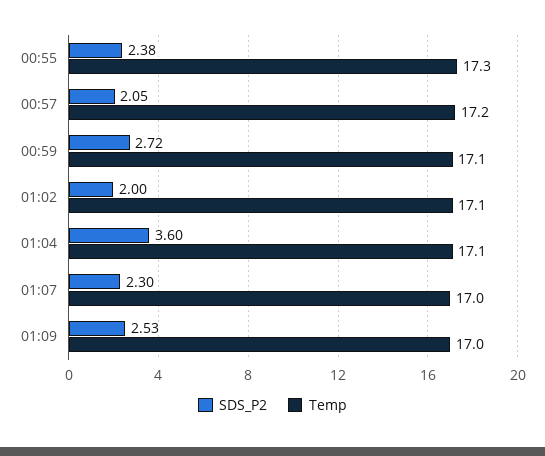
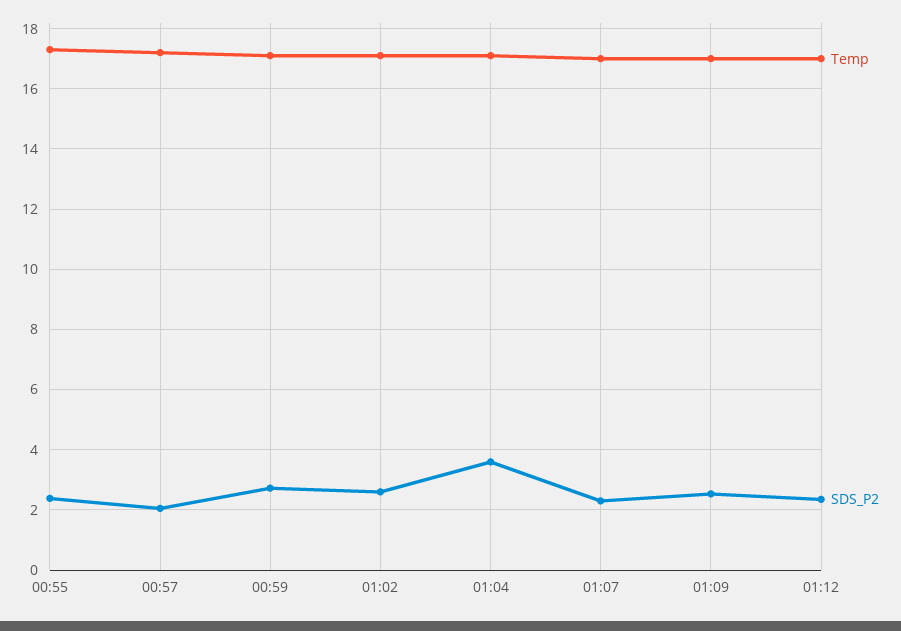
SDS_P2, 01:02: 2 -> 2.6
Temp, 01:12: none -> 17
SDS_P2, 01:12: none -> 2.4

